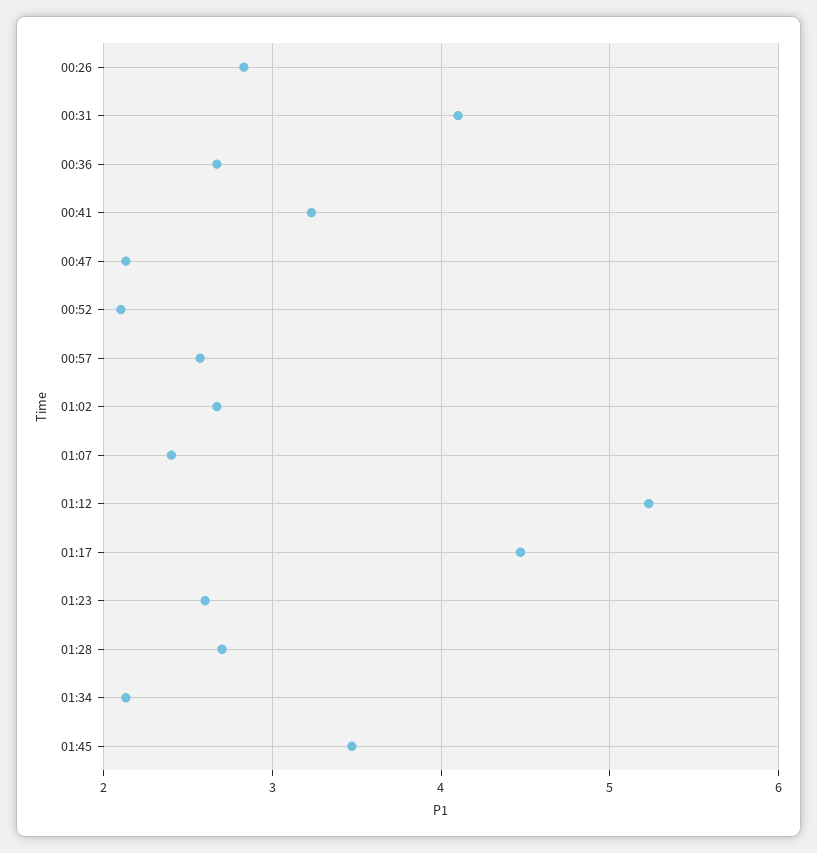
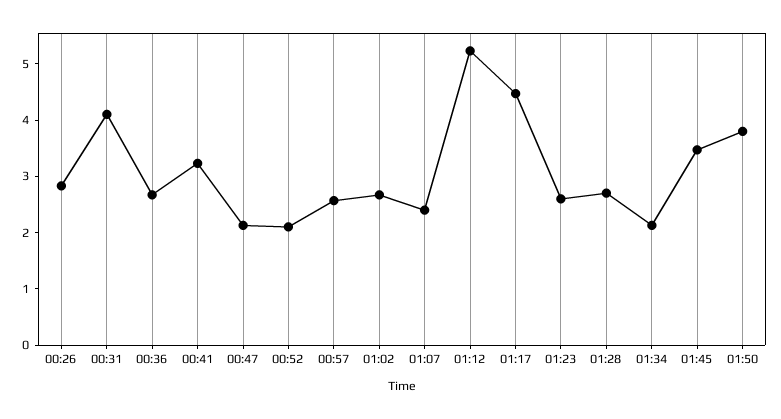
01:50: none -> 3.8

